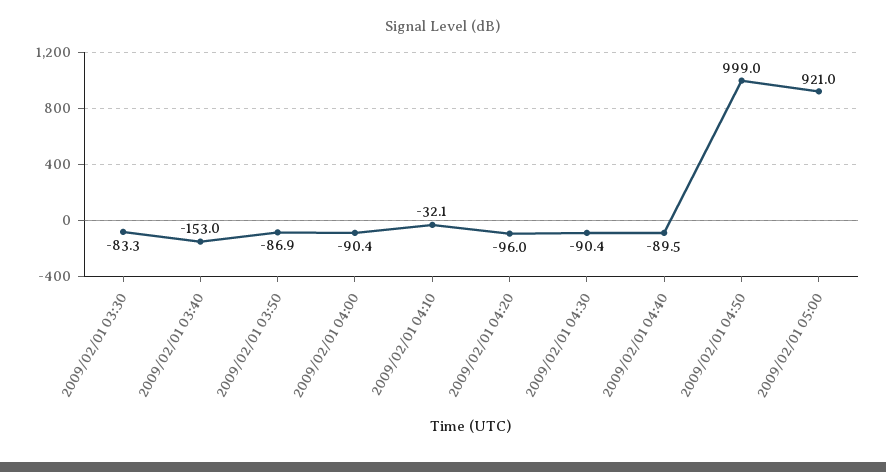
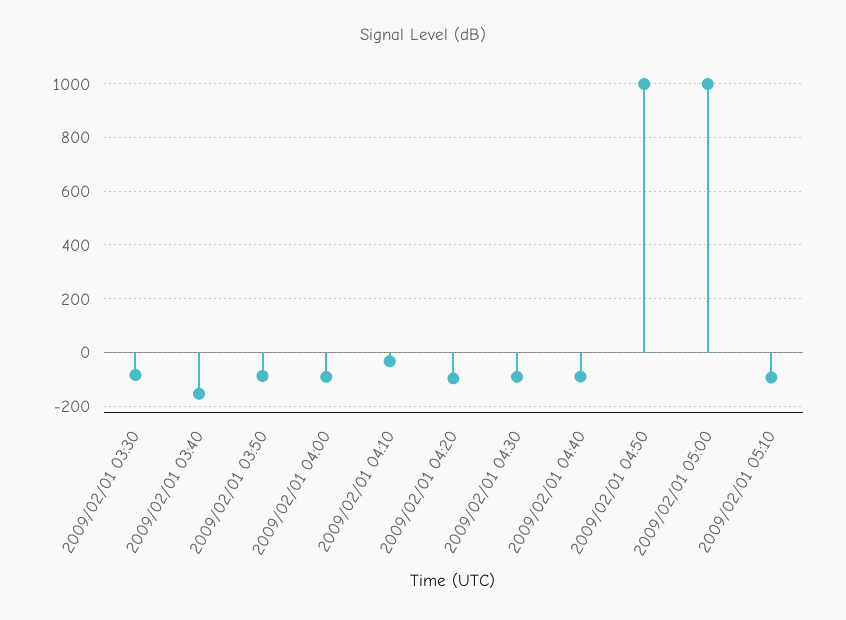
2009/02/01 05:00: 921 -> 1000
2009/02/01 05:10: none -> -100

